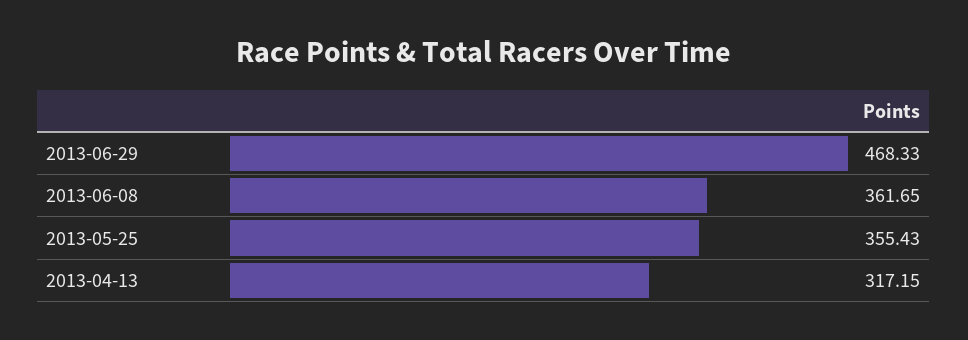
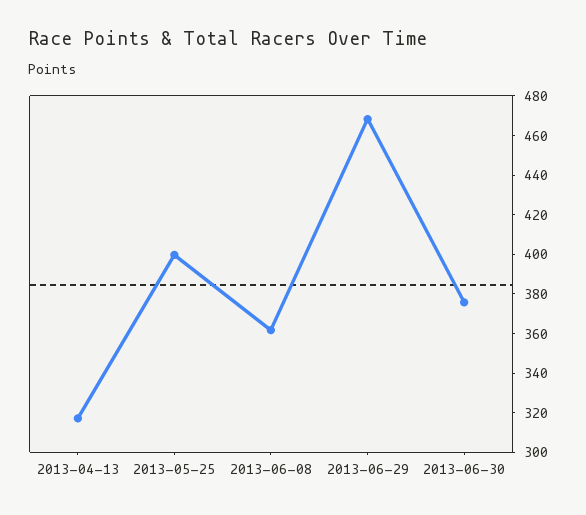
2013-05-25: 355.43 -> 400
2013-06-30: none -> 375

